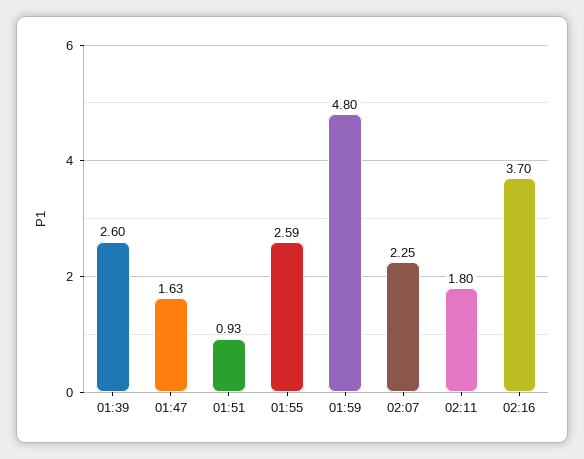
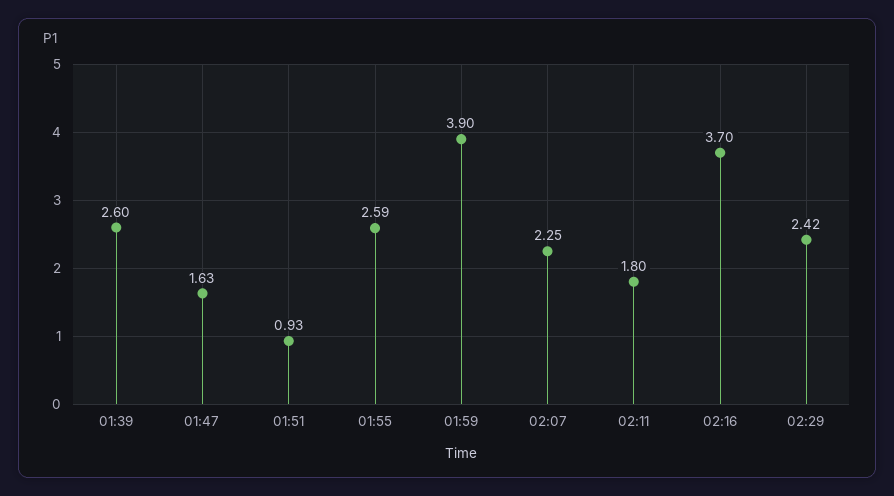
01:59: 4.8 -> 3.9
02:29: none -> 2.42

